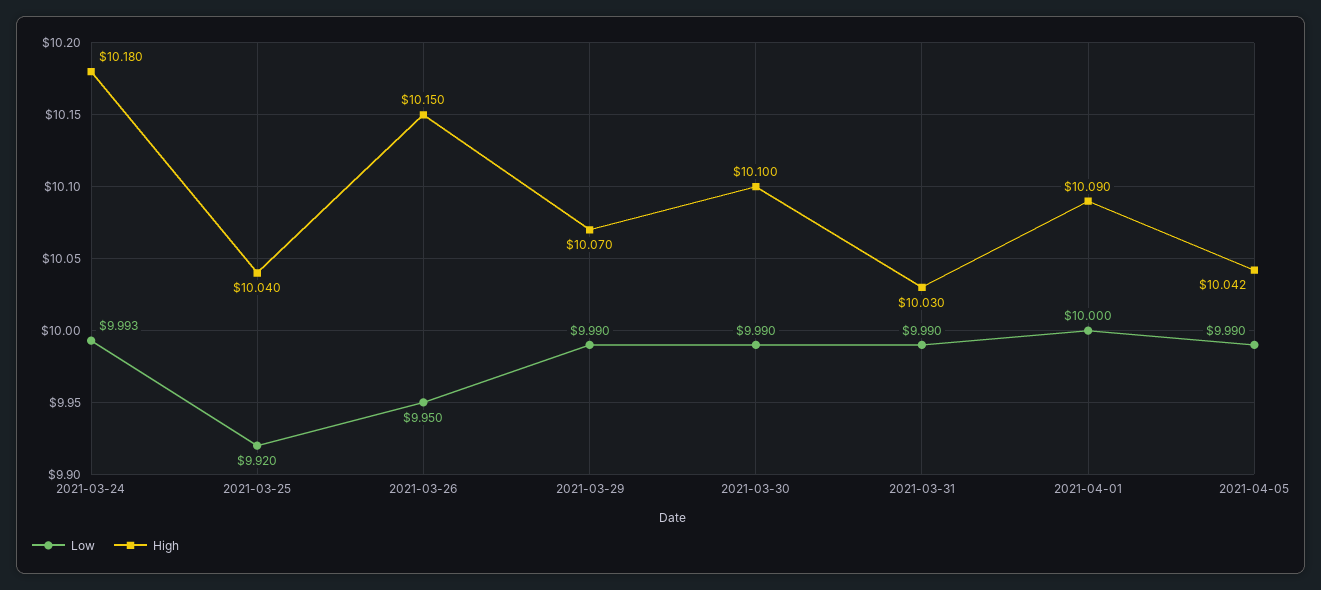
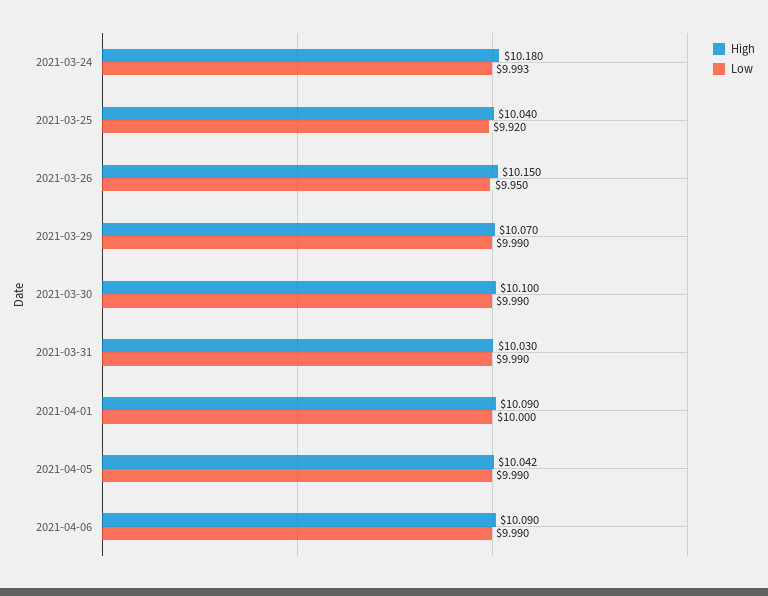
High, 2021-04-06: none -> 10.09
Low, 2021-04-06: none -> 9.99

